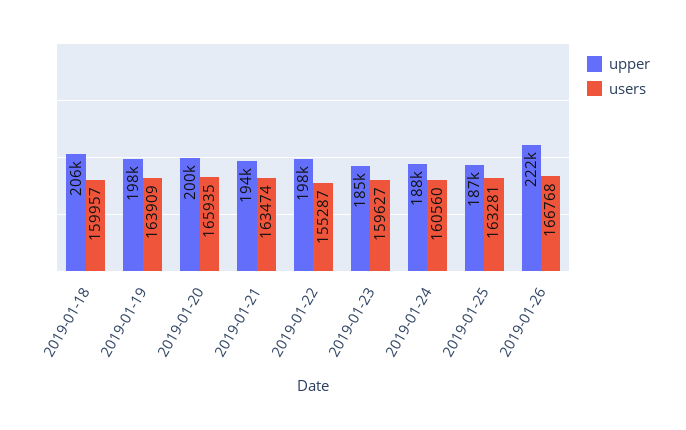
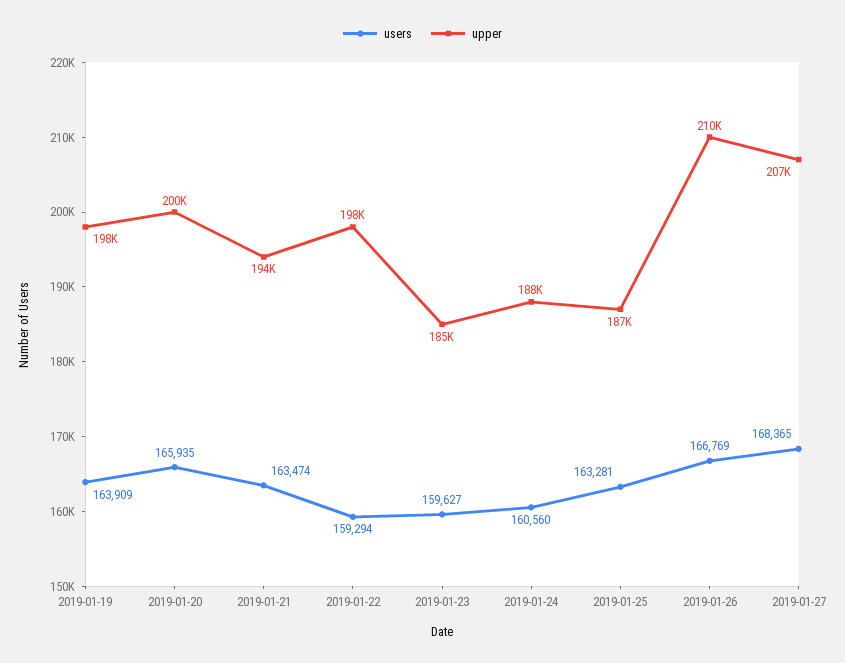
upper, 2019-01-18: 206000 -> none
users, 2019-01-18: 159957 -> none
users, 2019-01-22: 155287 -> 159294
upper, 2019-01-26: 222000 -> 210000
users, 2019-01-26: 166768 -> 166769
users, 2019-01-27: none -> 168365
upper, 2019-01-27: none -> 207000

